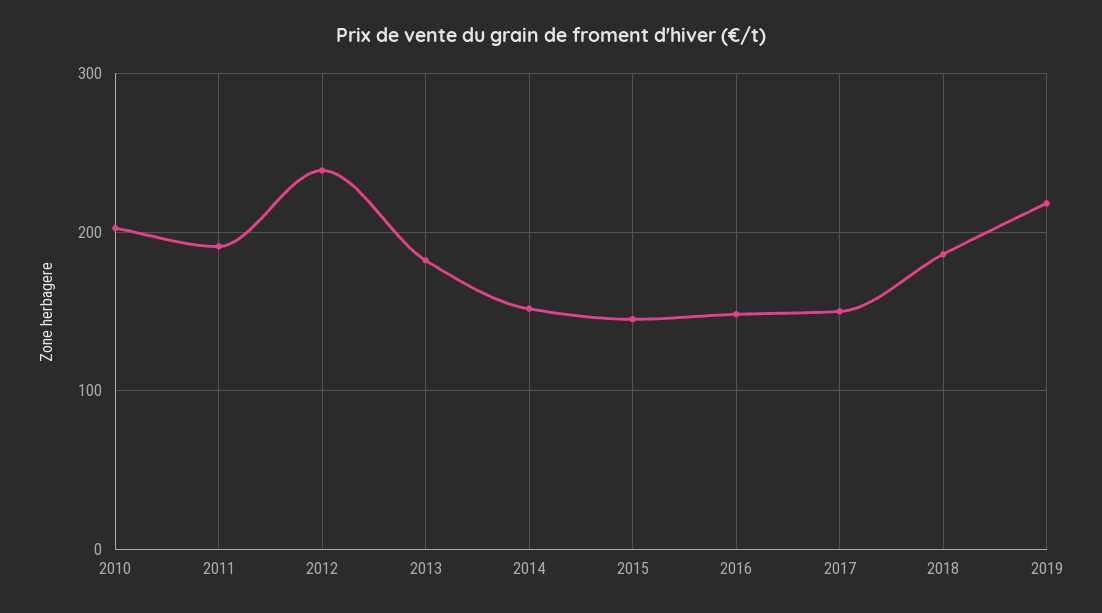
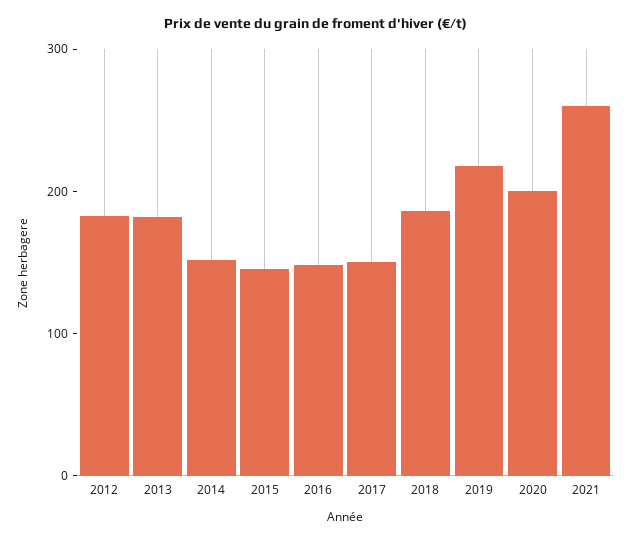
2010: 200 -> none
2011: 190 -> none
2012: 240 -> 180
2020: none -> 200
2021: none -> 260

